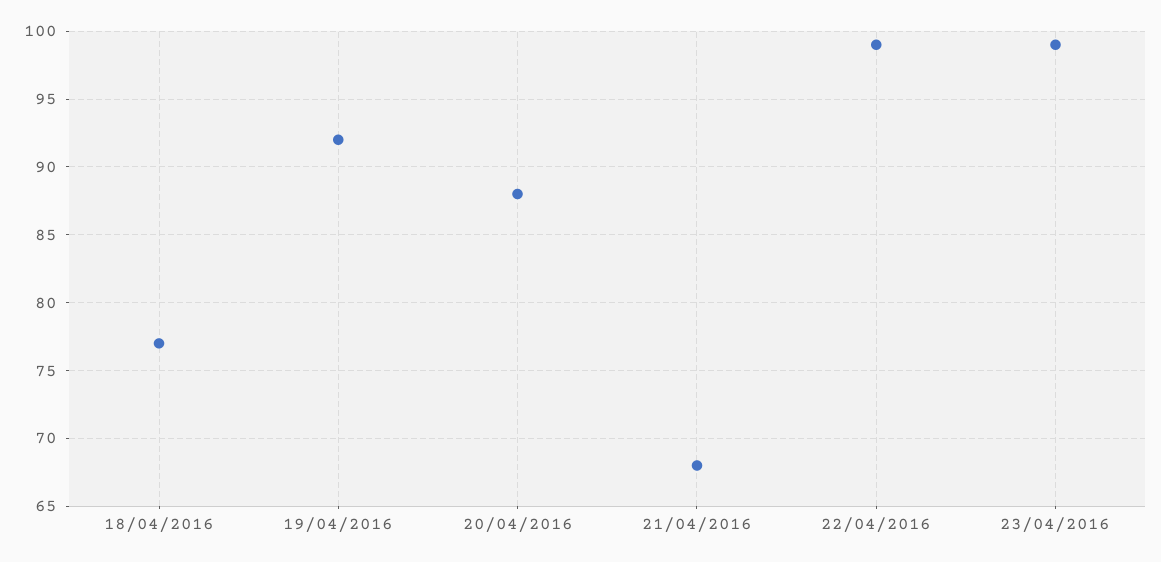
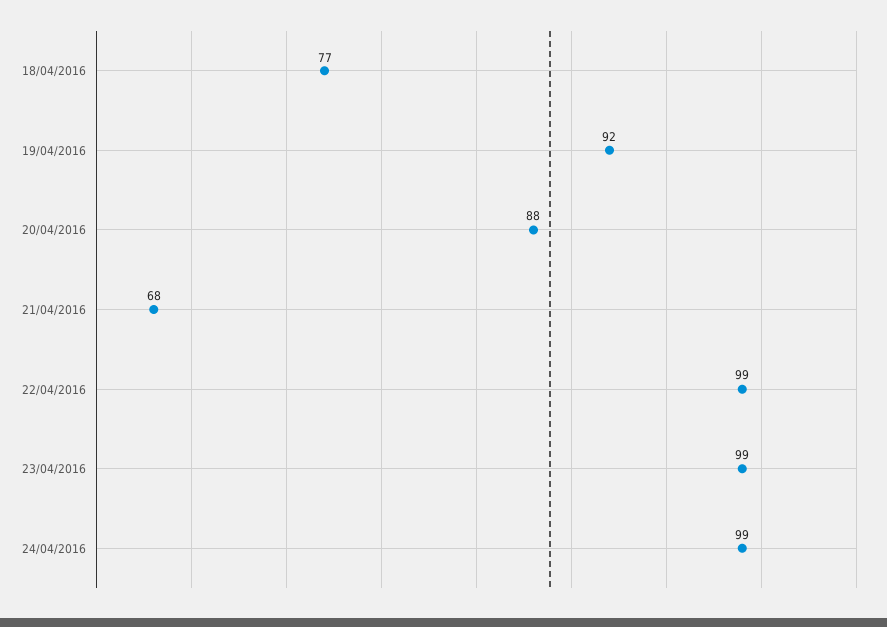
24/04/2016: none -> 99

